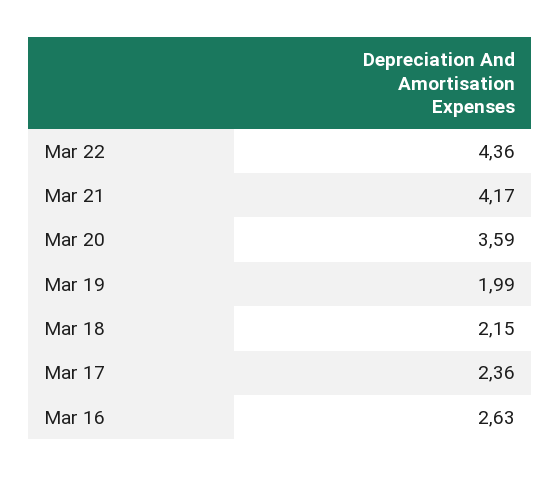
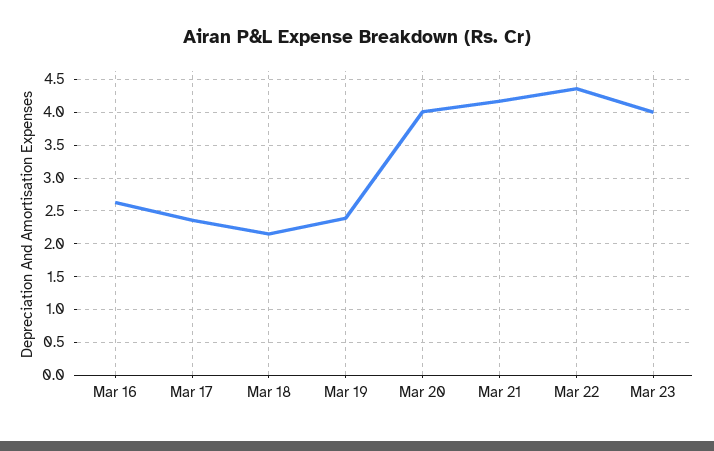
Mar 20: 3.59 -> 4
Mar 19: 1.99 -> 2.4
Mar 23: none -> 4

